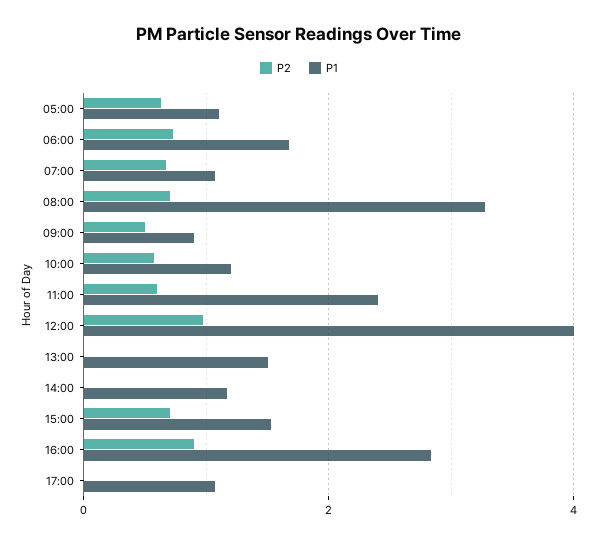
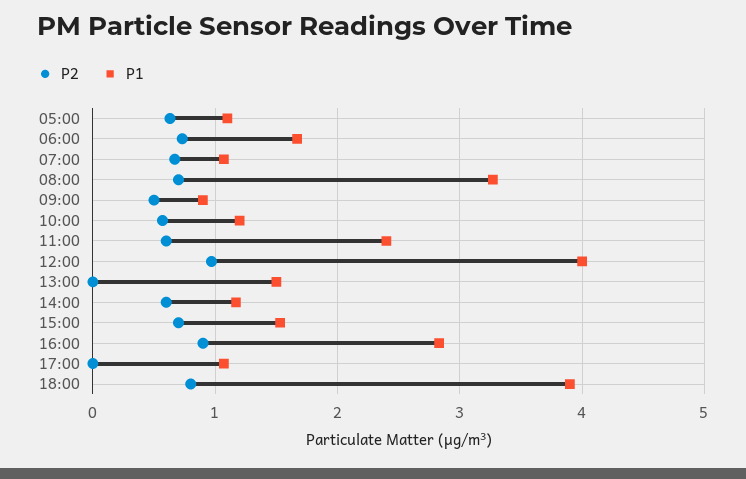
P2, 14:00: 0 -> 0.6
P2, 18:00: none -> 0.8
P1, 18:00: none -> 3.9

